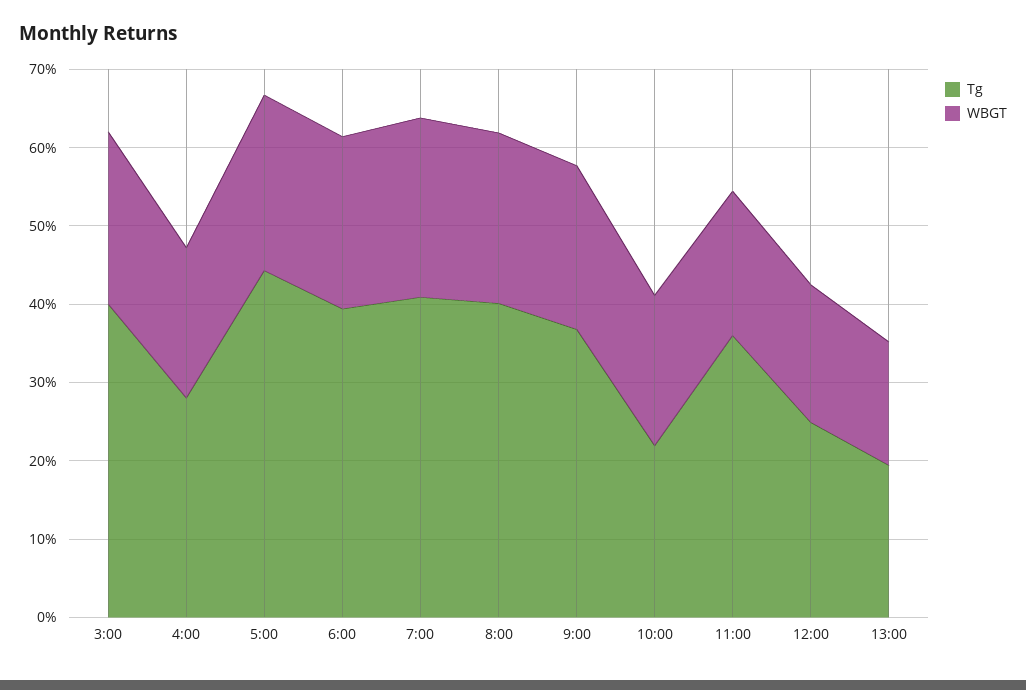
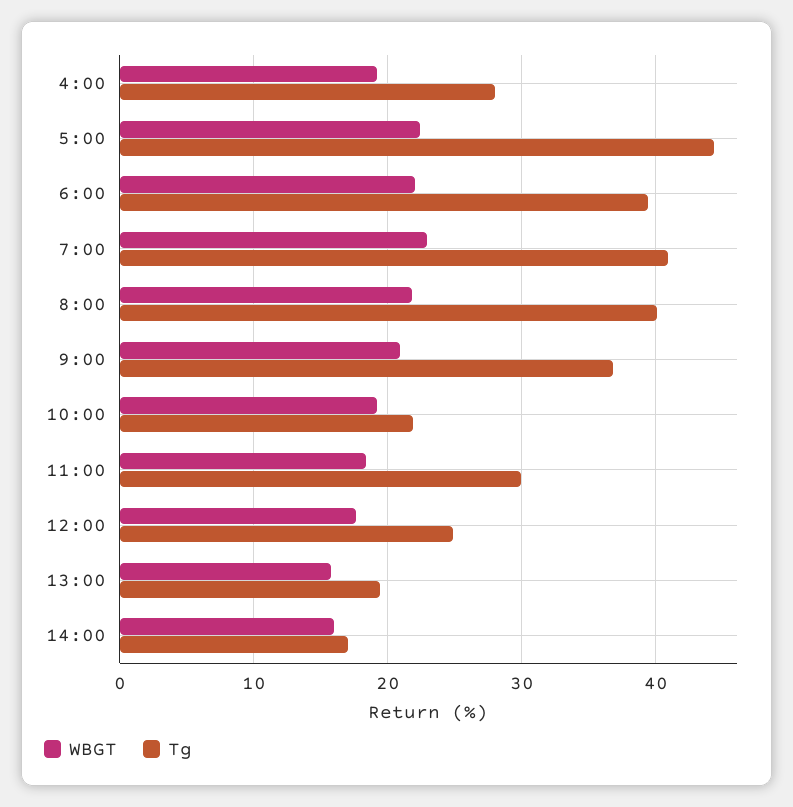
Tg, 3:00: 40 -> none
WBGT, 3:00: 22 -> none
Tg, 11:00: 36 -> 30
WBGT, 14:00: none -> 16
Tg, 14:00: none -> 17

